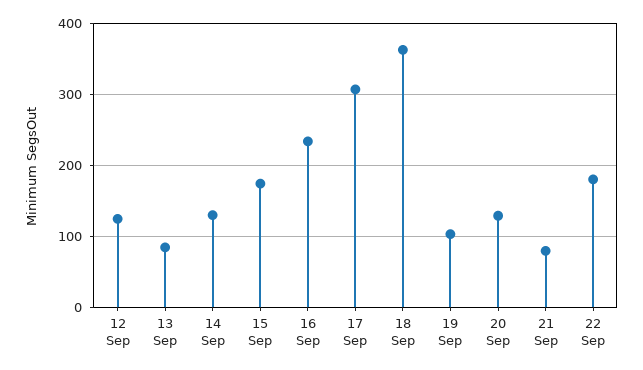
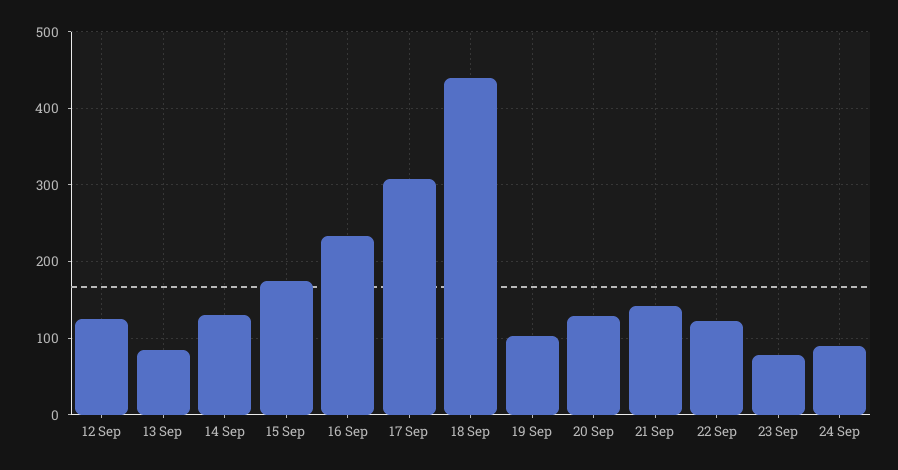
18 Sep: 360 -> 440
21 Sep: 80 -> 140
22 Sep: 180 -> 120
23 Sep: none -> 80
24 Sep: none -> 90

